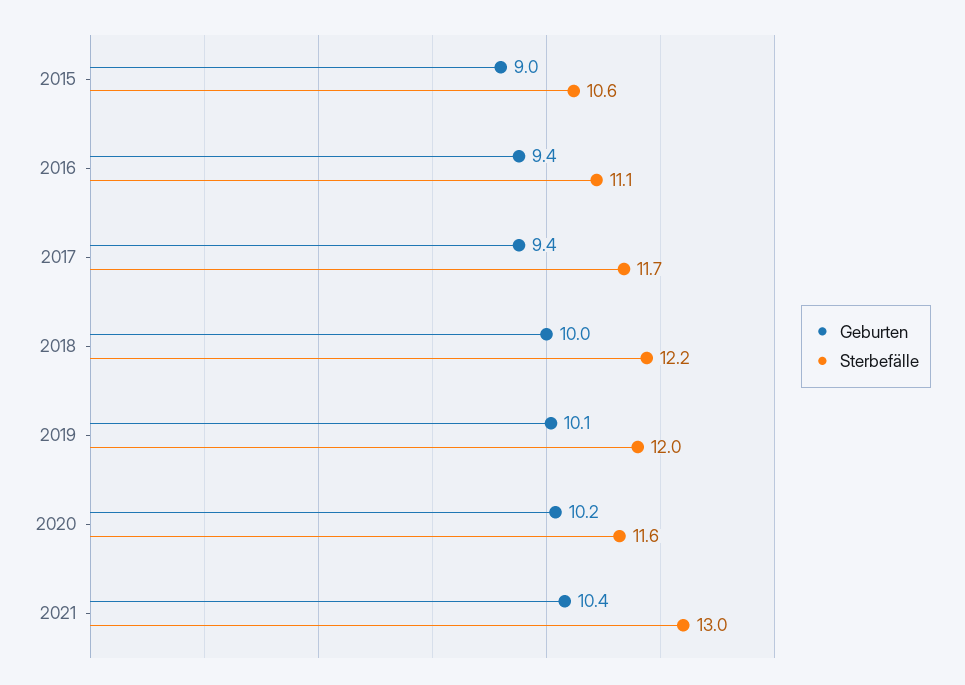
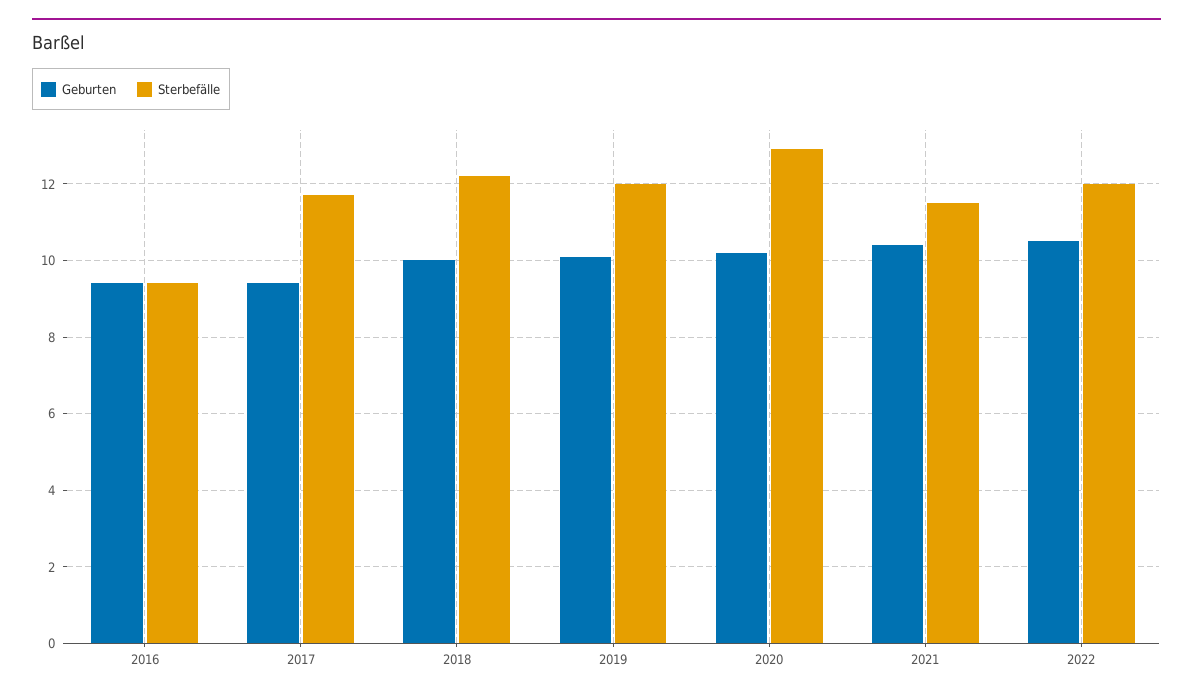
Geburten, 2015: 9 -> none
Sterbefälle, 2015: 10.6 -> none
Sterbefälle, 2016: 11.1 -> 9.5
Sterbefälle, 2020: 11.6 -> 13
Sterbefälle, 2021: 13 -> 11.5
Geburten, 2022: none -> 10.5
Sterbefälle, 2022: none -> 12

